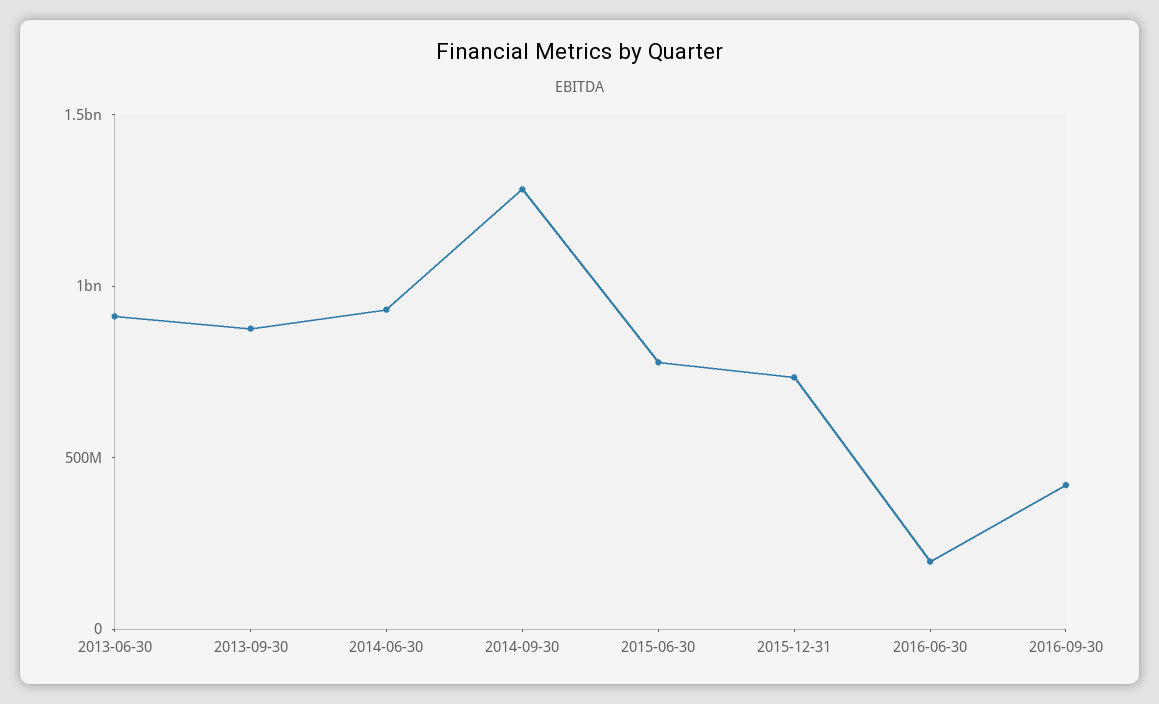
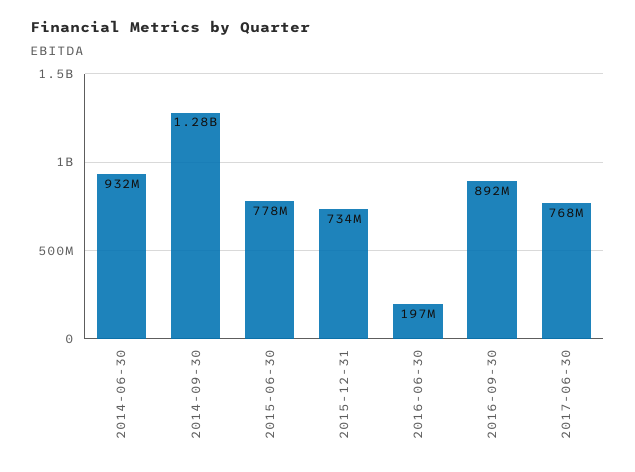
2013-06-30: 900000000 -> none
2013-09-30: 900000000 -> none
2016-09-30: 400000000 -> 892000000
2017-06-30: none -> 768000000

